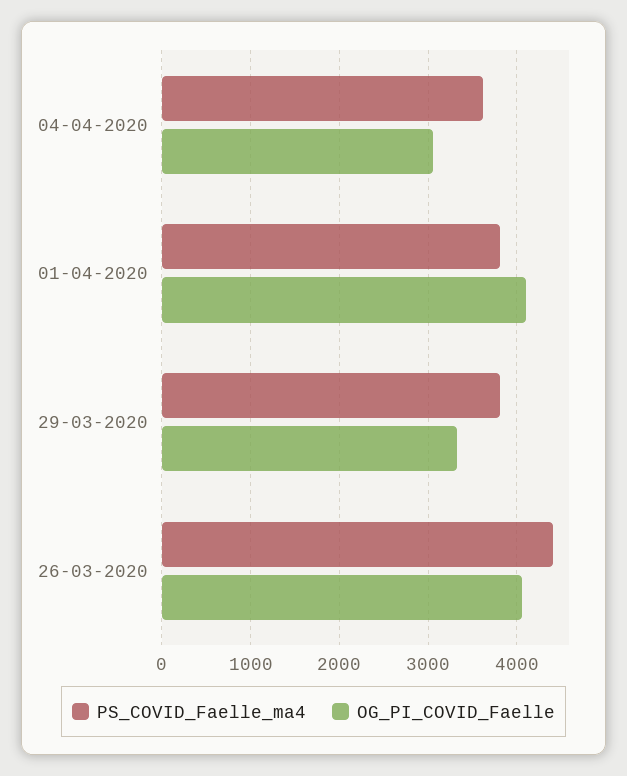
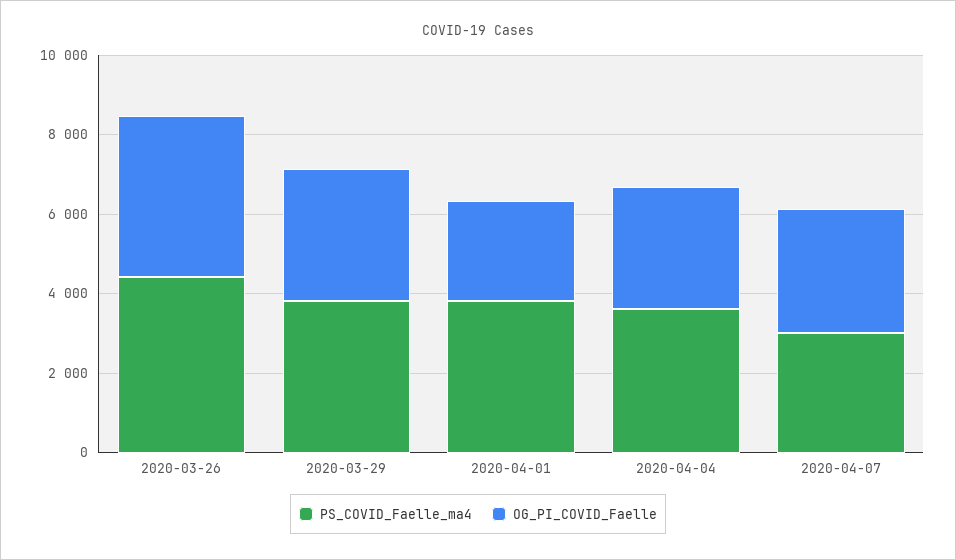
OG_PI_COVID_Faelle, 01-04-2020: 4100 -> 2500
PS_COVID_Faelle_ma4, 2020-04-07: none -> 3000
OG_PI_COVID_Faelle, 2020-04-07: none -> 3000

